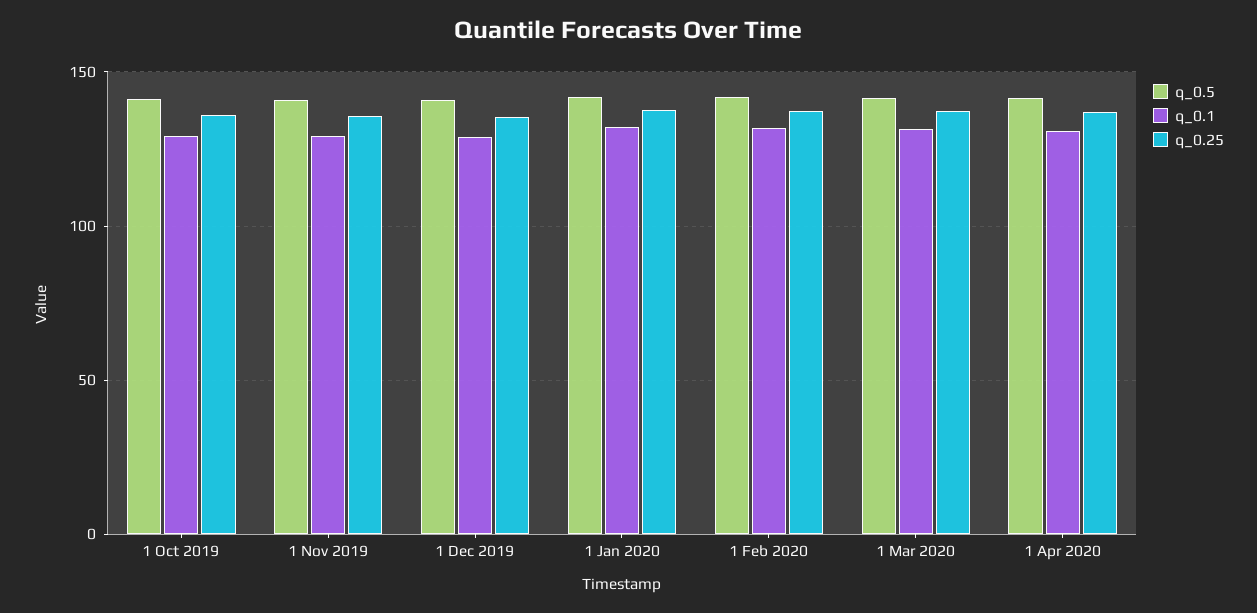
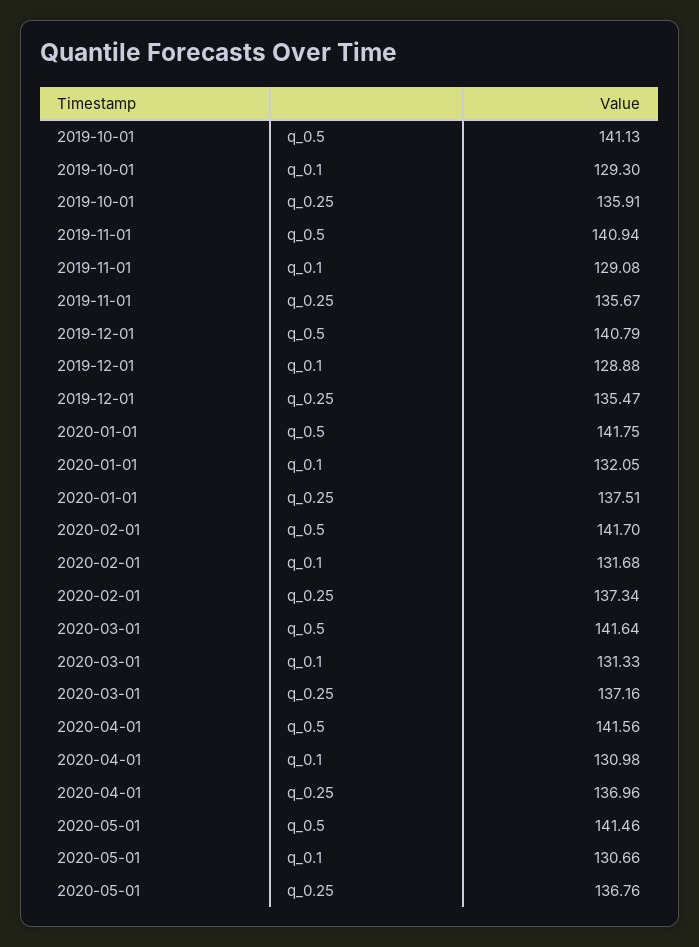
q_0.5, 2020-05-01: none -> 141.46
q_0.1, 2020-05-01: none -> 130.66
q_0.25, 2020-05-01: none -> 136.76

